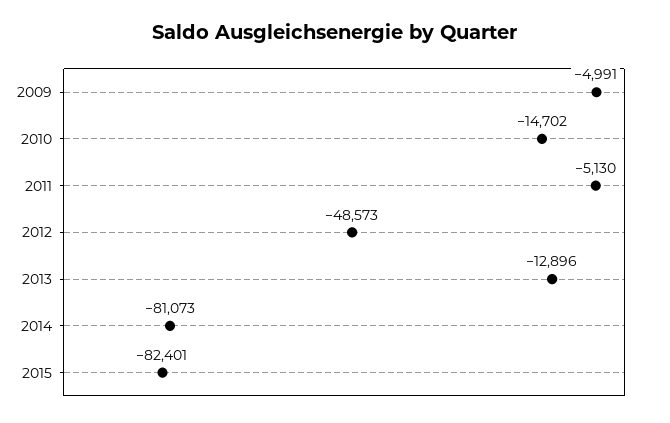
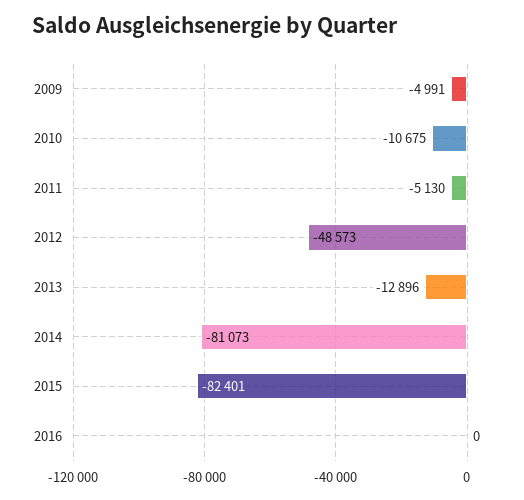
2010: -14702 -> -10675
2016: none -> 0

